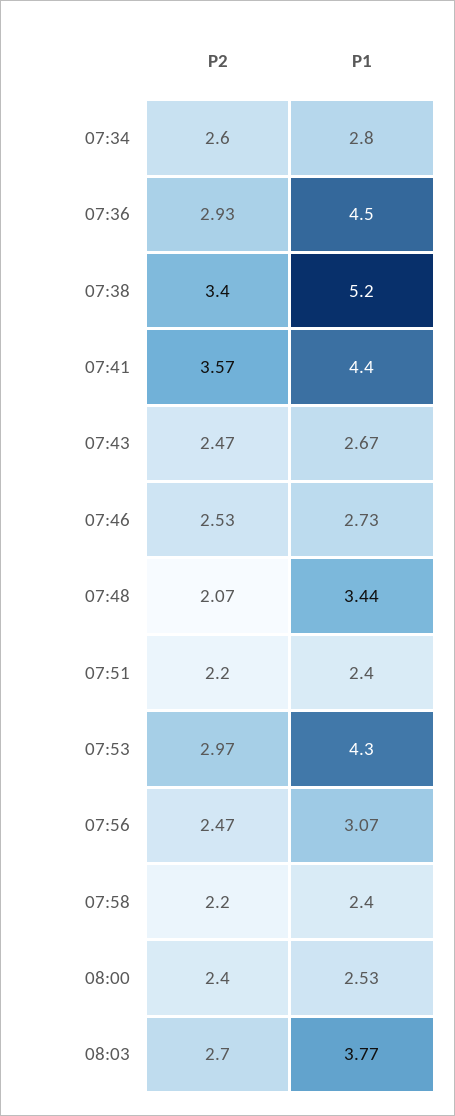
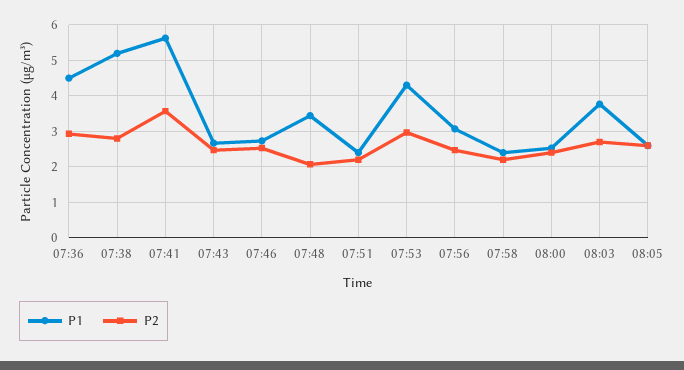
P2, 07:34: 2.6 -> none
P1, 07:34: 2.8 -> none
P2, 07:38: 3.4 -> 2.8
P1, 07:41: 4.4 -> 5.6
P1, 08:05: none -> 2.6
P2, 08:05: none -> 2.6

